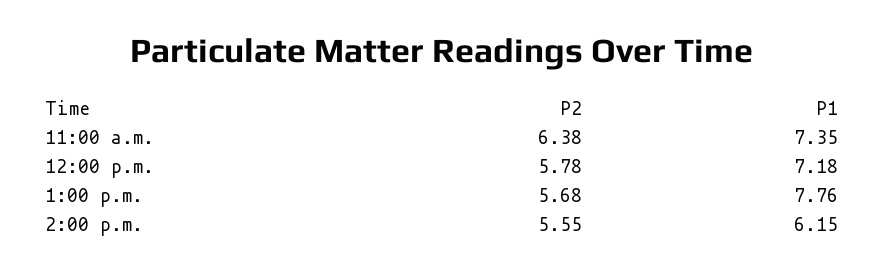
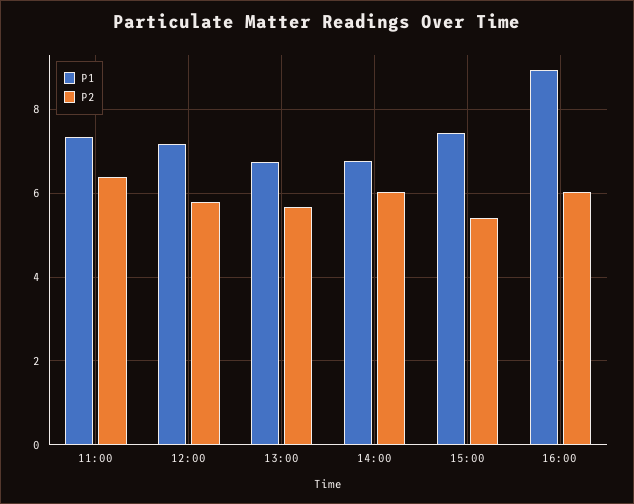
P1, 1:00 p.m.: 7.76 -> 6.8
P2, 2:00 p.m.: 5.55 -> 6
P1, 2:00 p.m.: 6.15 -> 6.8
P1, 15:00: none -> 7.4
P2, 15:00: none -> 5.4
P1, 16:00: none -> 9
P2, 16:00: none -> 6

